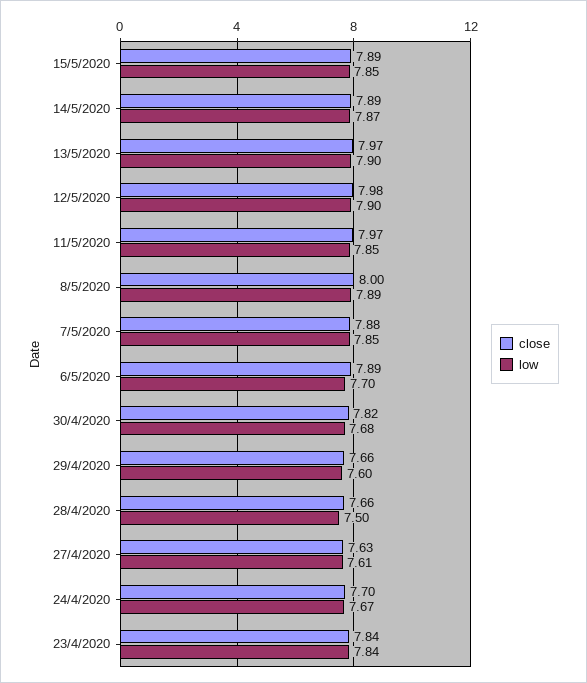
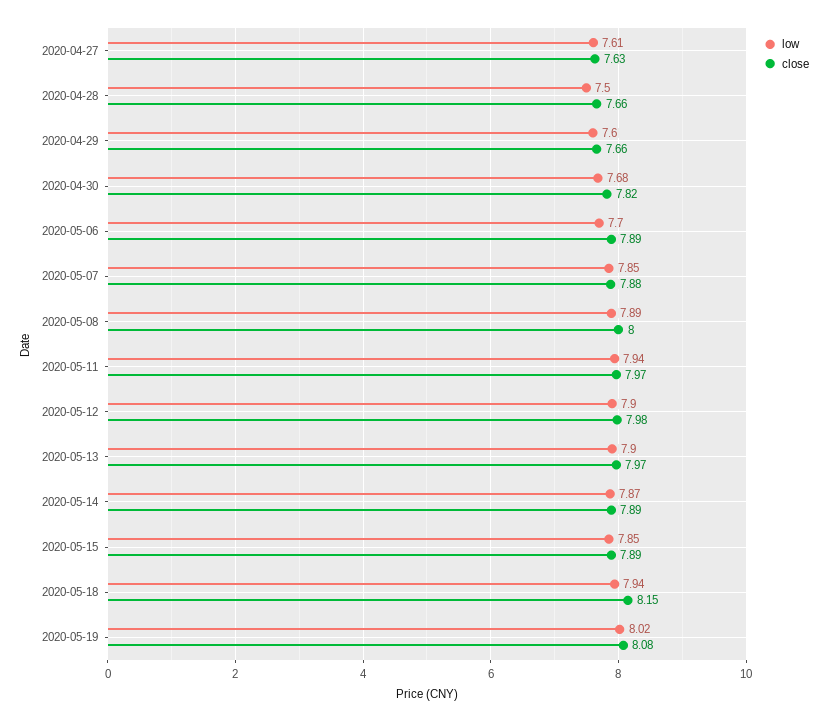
low, 11/5/2020: 7.85 -> 7.94
close, 24/4/2020: 7.7 -> none
low, 24/4/2020: 7.67 -> none
close, 23/4/2020: 7.84 -> none
low, 23/4/2020: 7.84 -> none
low, 2020-05-18: none -> 7.94
close, 2020-05-18: none -> 8.15
low, 2020-05-19: none -> 8.02
close, 2020-05-19: none -> 8.08

